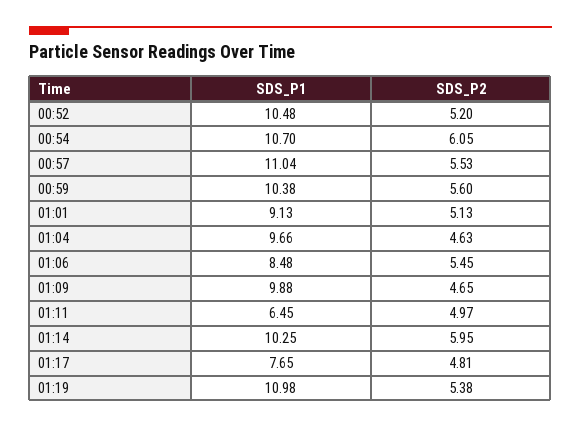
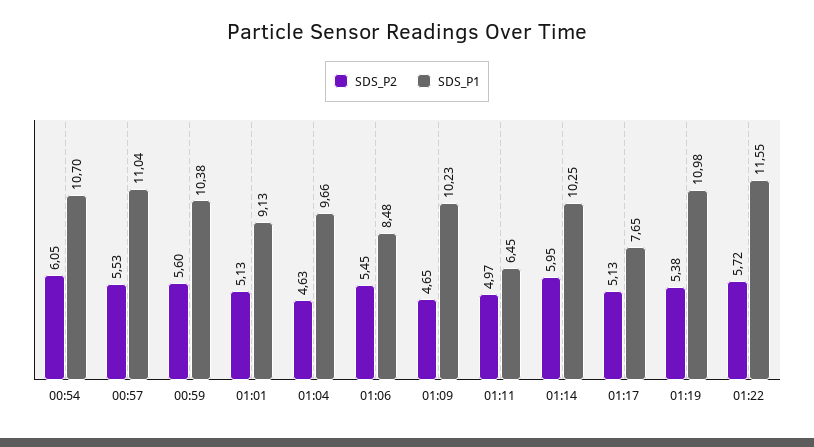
SDS_P1, 00:52: 10.48 -> none
SDS_P2, 00:52: 5.2 -> none
SDS_P1, 01:09: 9.88 -> 10.23
SDS_P2, 01:17: 4.81 -> 5.13
SDS_P2, 01:22: none -> 5.72
SDS_P1, 01:22: none -> 11.55

